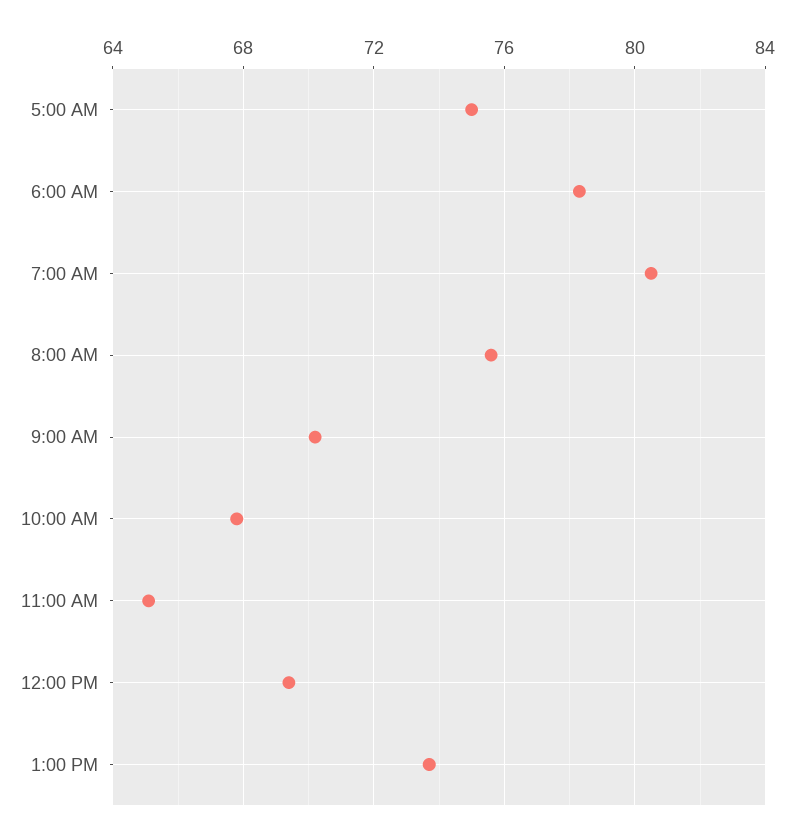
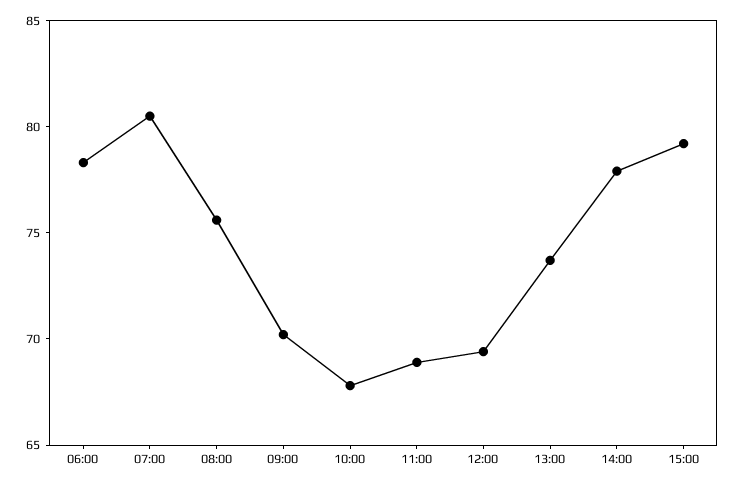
5:00 AM: 75 -> none
11:00 AM: 65 -> 69
14:00: none -> 78
15:00: none -> 79

